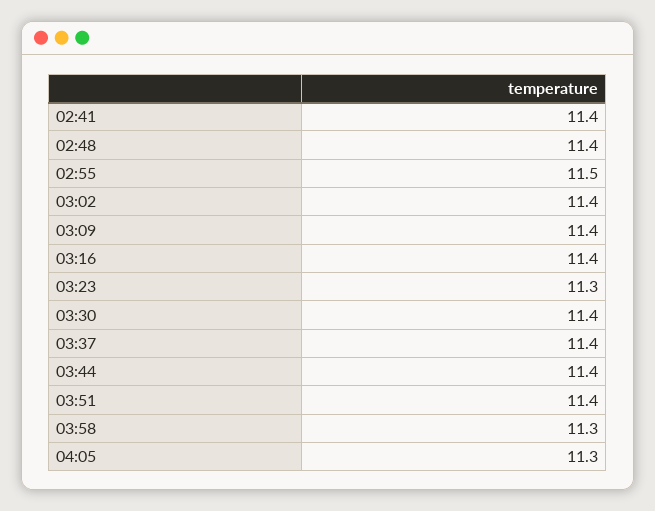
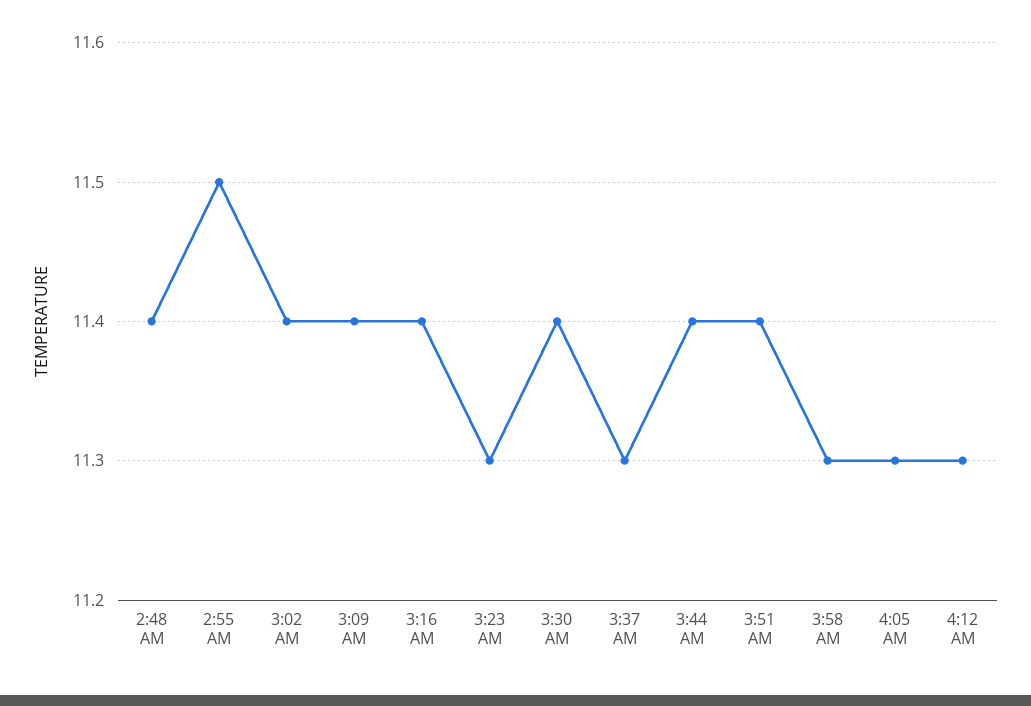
02:41: 11.4 -> none
03:37: 11.4 -> 11.3
4:12 AM: none -> 11.3

